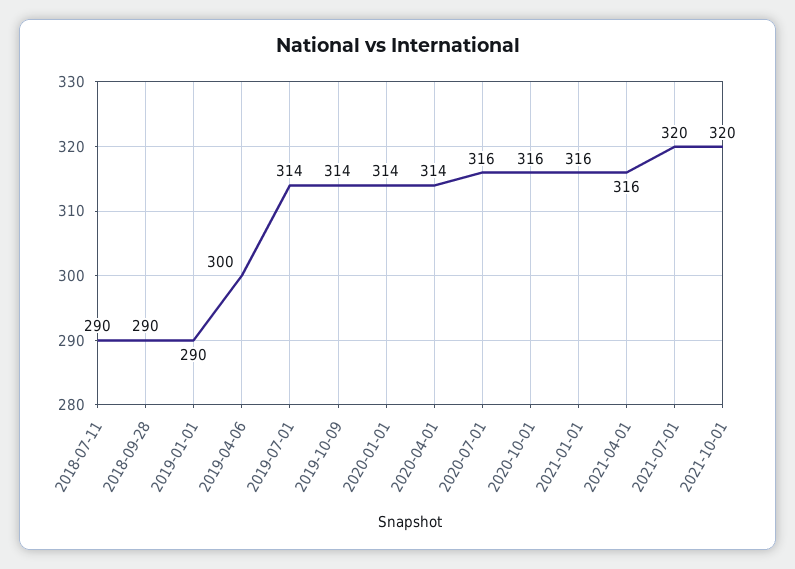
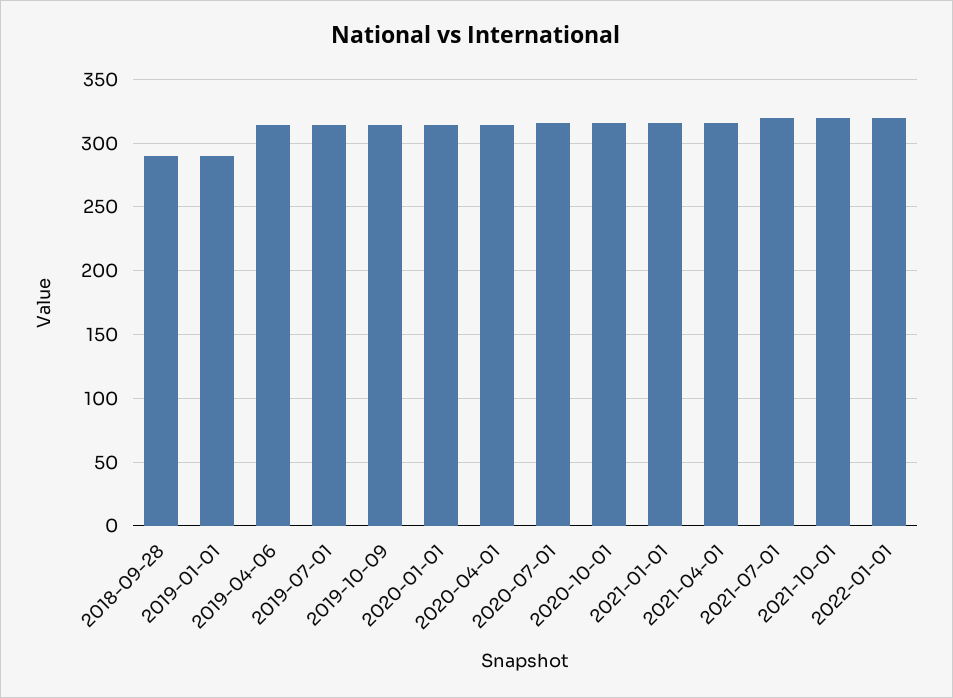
2018-07-11: 290 -> none
2019-04-06: 300 -> 315
2022-01-01: none -> 320

